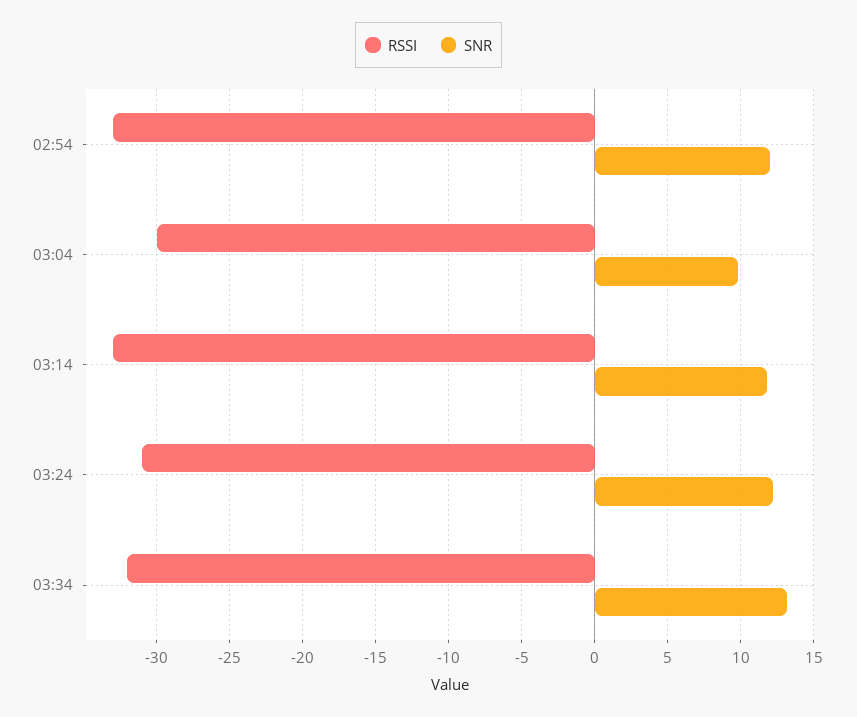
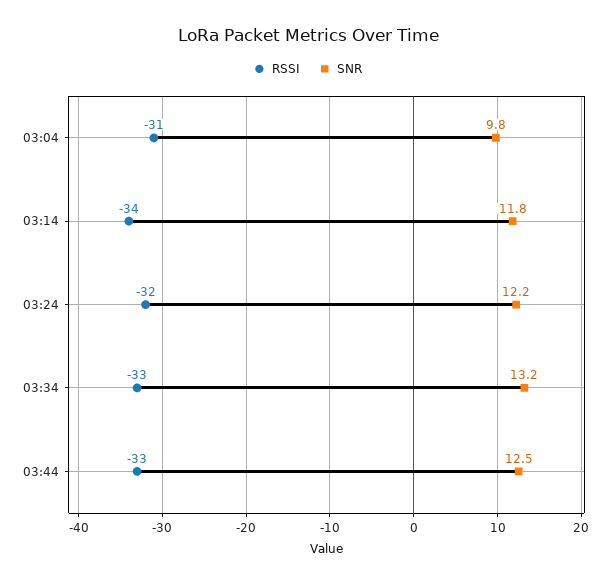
RSSI, 02:54: -33 -> none
SNR, 02:54: 12 -> none
RSSI, 03:04: -30 -> -31
RSSI, 03:14: -33 -> -34
RSSI, 03:24: -31 -> -32
RSSI, 03:34: -32 -> -33
RSSI, 03:44: none -> -33
SNR, 03:44: none -> 12.5

